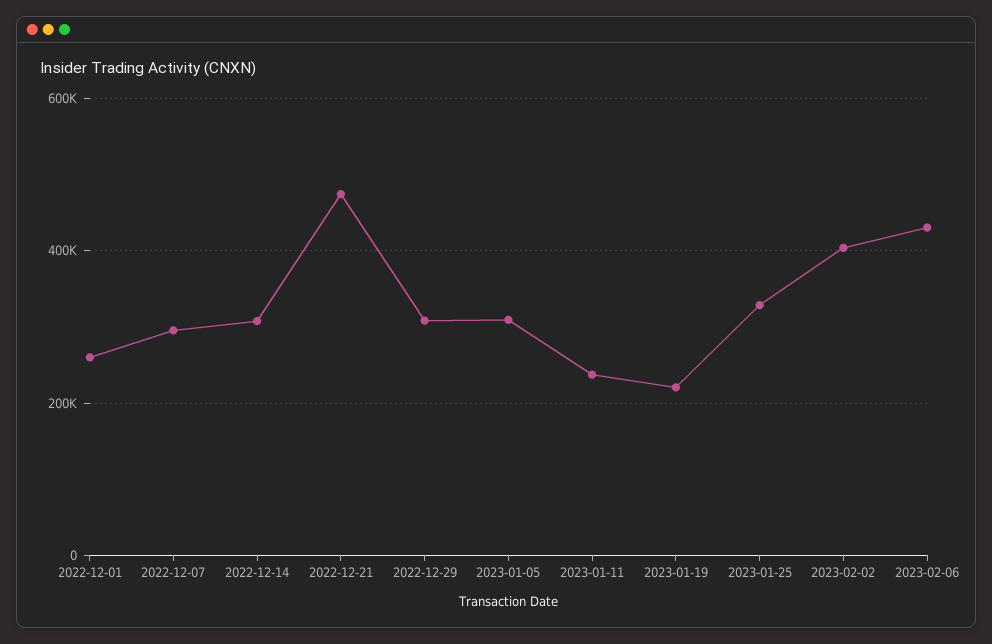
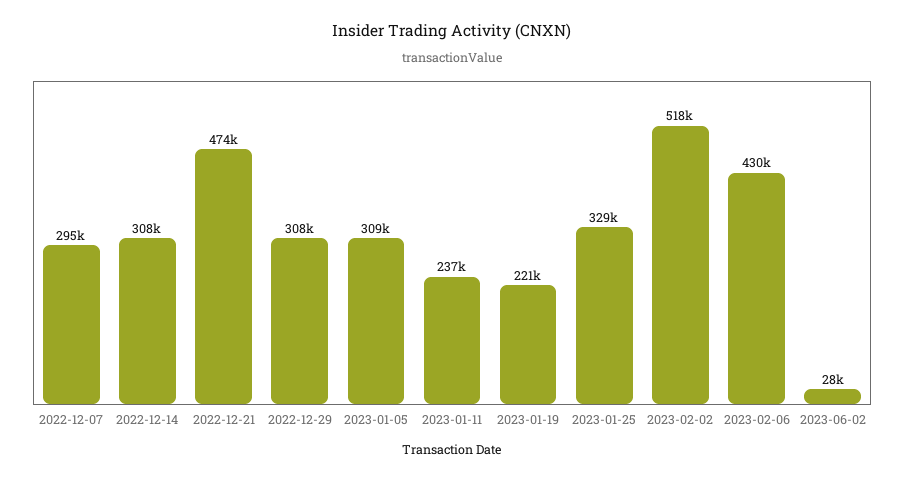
2022-12-01: 260000 -> none
2023-02-02: 400000 -> 518000
2023-06-02: none -> 28000

